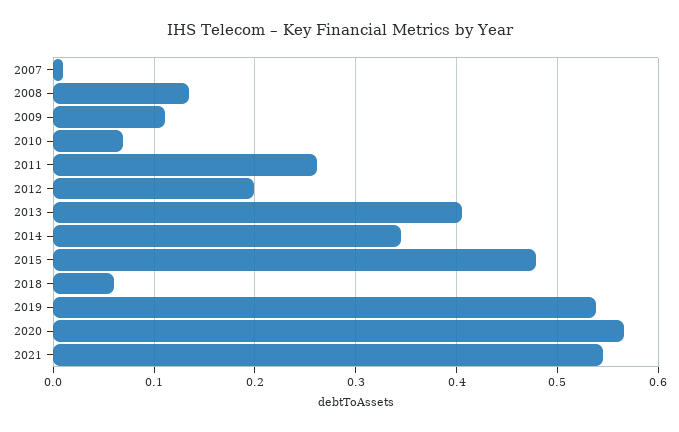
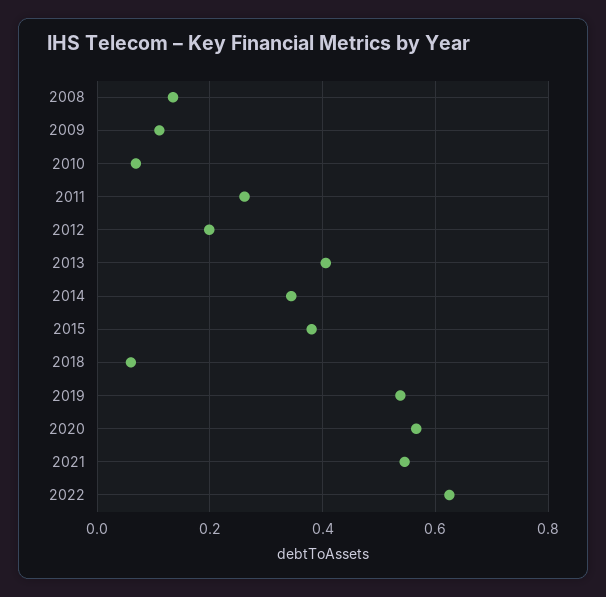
2007: 0.01 -> none
2015: 0.48 -> 0.38
2022: none -> 0.62

